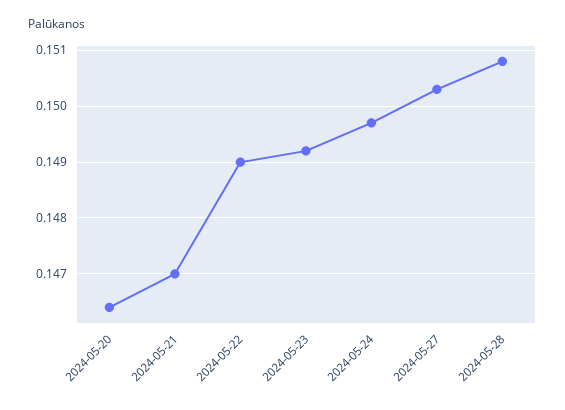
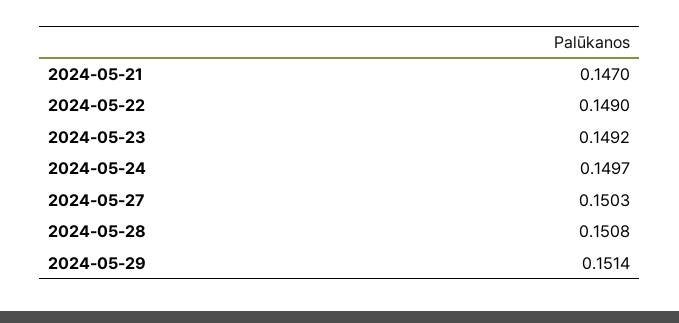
2024-05-20: 0.1465 -> none
2024-05-29: none -> 0.1514

